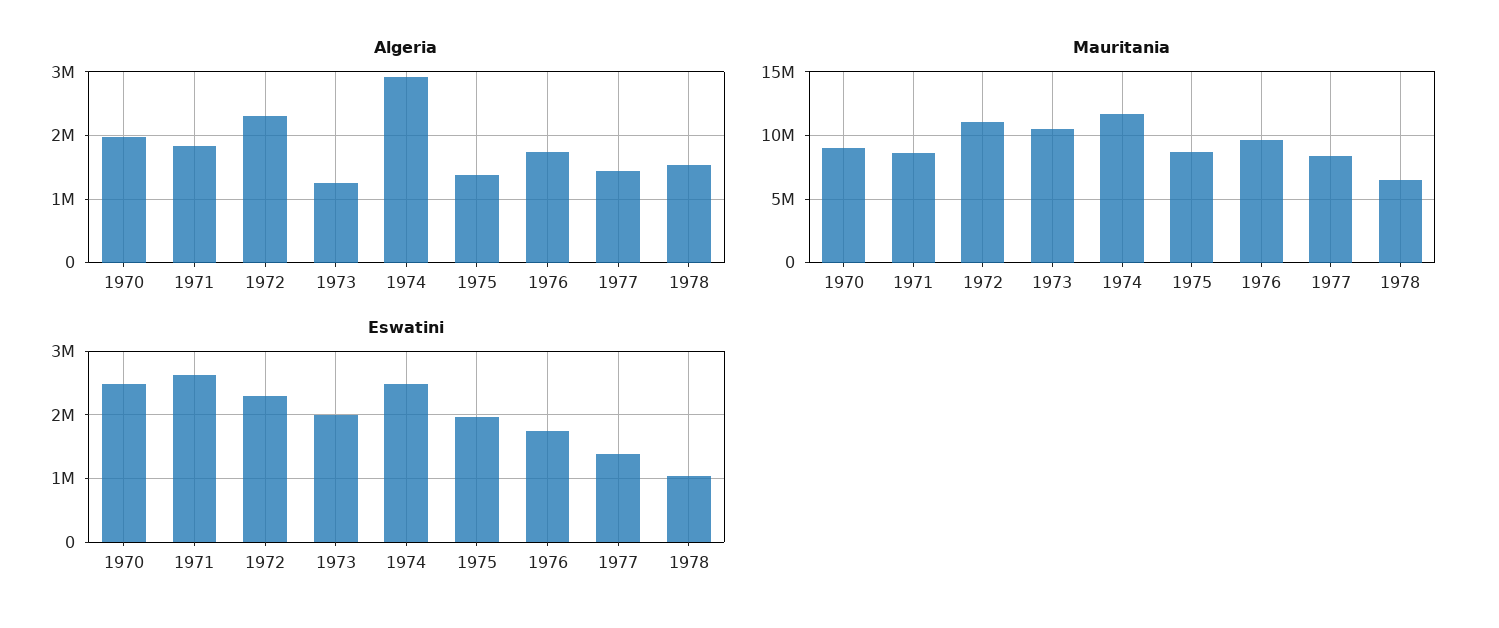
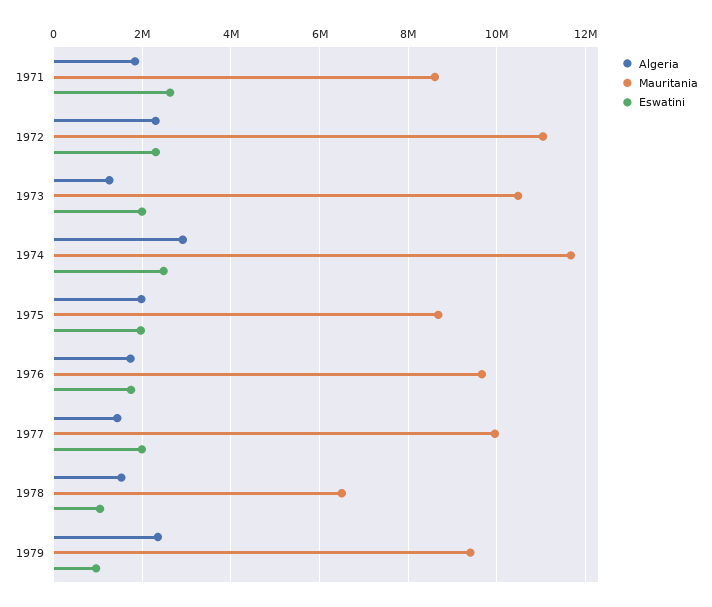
Algeria, 1970: 2000000 -> none
Algeria, 1975: 1400000 -> 2000000
Mauritania, 1970: 9000000 -> none
Mauritania, 1977: 8500000 -> 10000000
Eswatini, 1970: 2500000 -> none
Eswatini, 1977: 1400000 -> 2000000
Algeria, 1979: none -> 2400000
Mauritania, 1979: none -> 9400000
Eswatini, 1979: none -> 1000000

